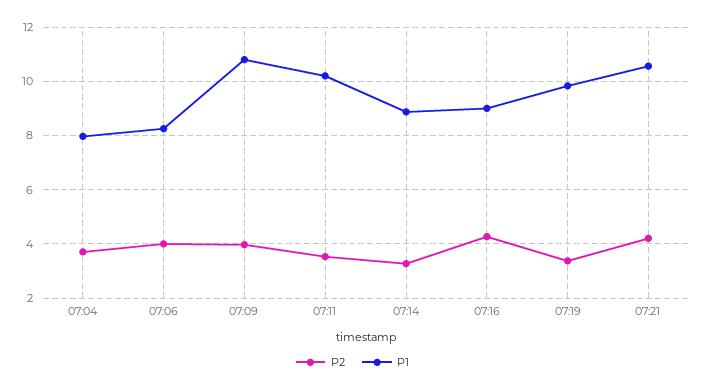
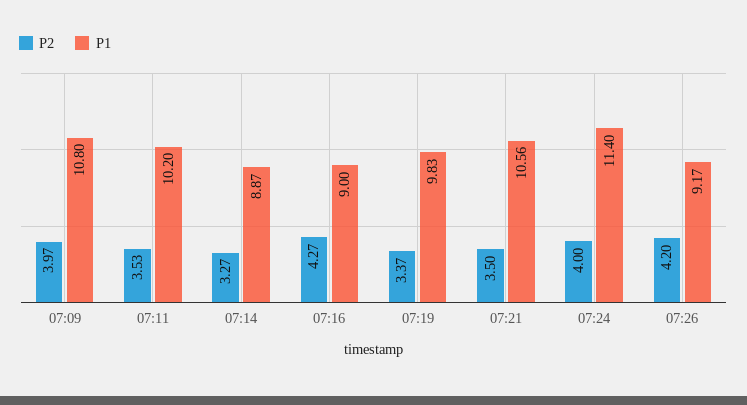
P2, 07:04: 3.75 -> none
P1, 07:04: 8 -> none
P2, 07:06: 4 -> none
P1, 07:06: 8.25 -> none
P2, 07:21: 4.25 -> 3.5
P2, 07:24: none -> 4
P1, 07:24: none -> 11.4
P2, 07:26: none -> 4.2
P1, 07:26: none -> 9.17

